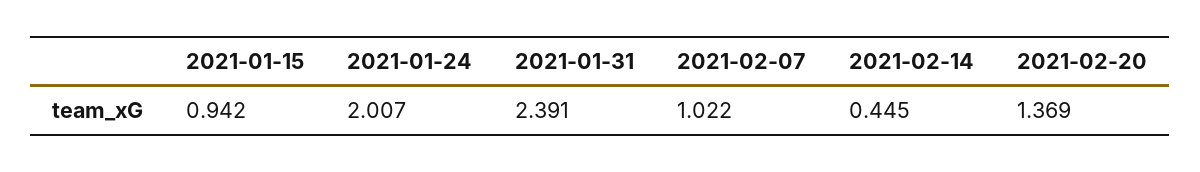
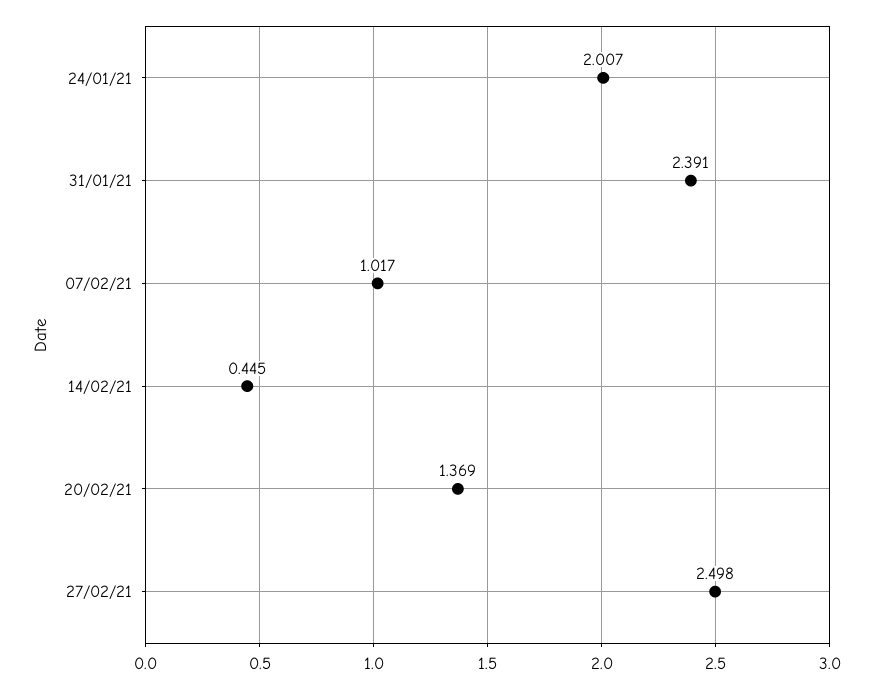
2021-01-15: 0.942 -> none
2021-02-07: 1.022 -> 1.017
27/02/21: none -> 2.498

